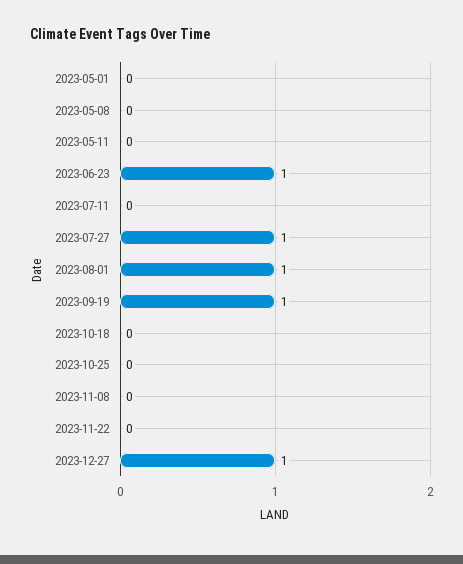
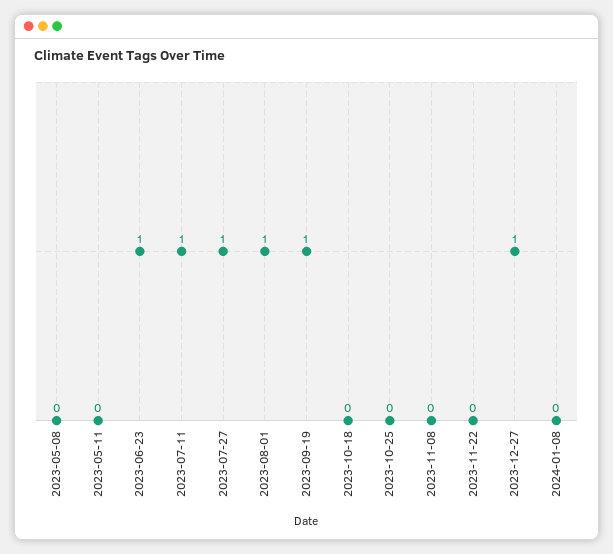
2023-05-01: 0 -> none
2023-07-11: 0 -> 1
2024-01-08: none -> 0

